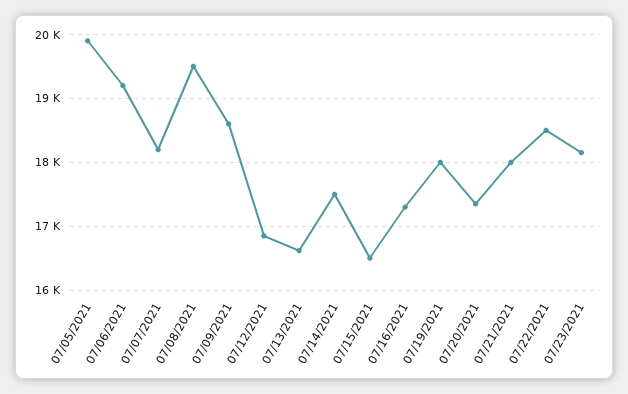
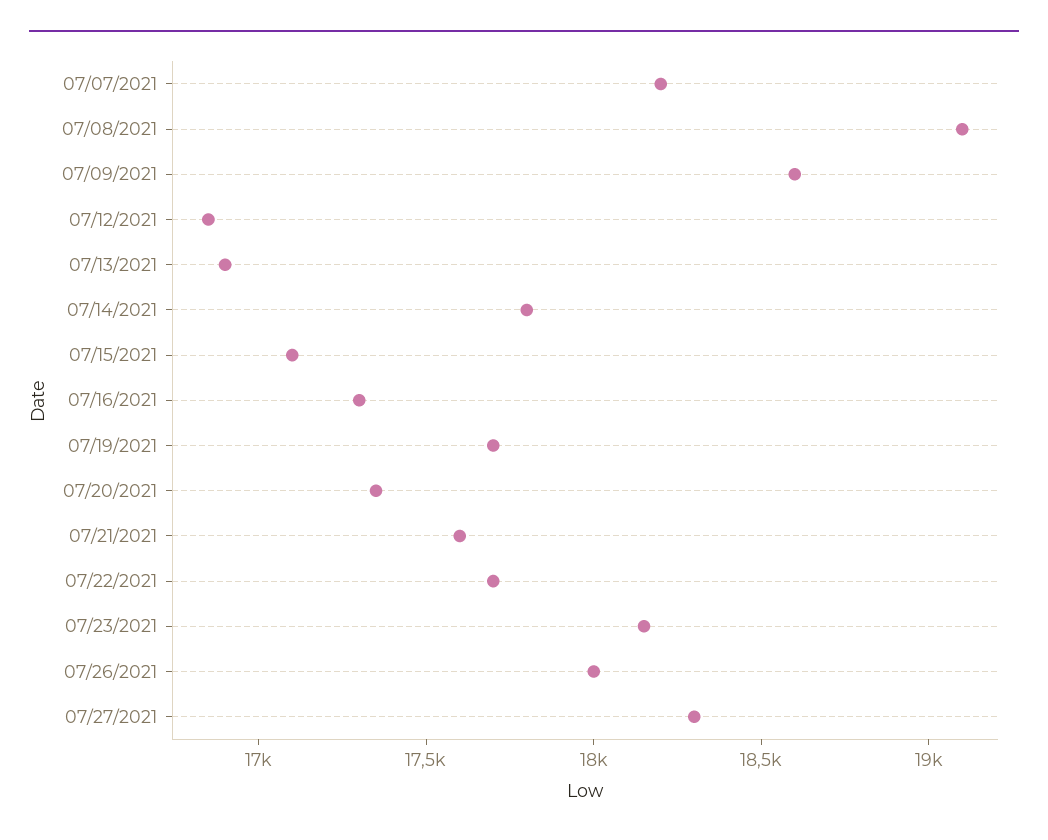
07/05/2021: 19900 -> none
07/06/2021: 19200 -> none
07/08/2021: 19500 -> 19100
07/13/2021: 16600 -> 16900
07/14/2021: 17500 -> 17800
07/15/2021: 16500 -> 17100
07/19/2021: 18000 -> 17700
07/21/2021: 18000 -> 17600
07/22/2021: 18500 -> 17700
07/26/2021: none -> 18000
07/27/2021: none -> 18300

